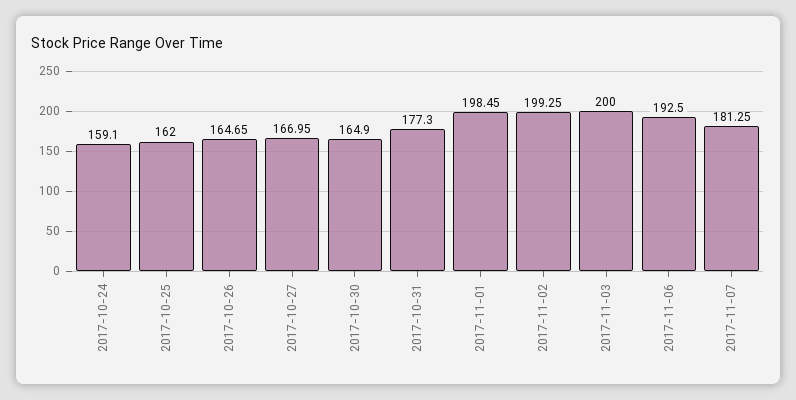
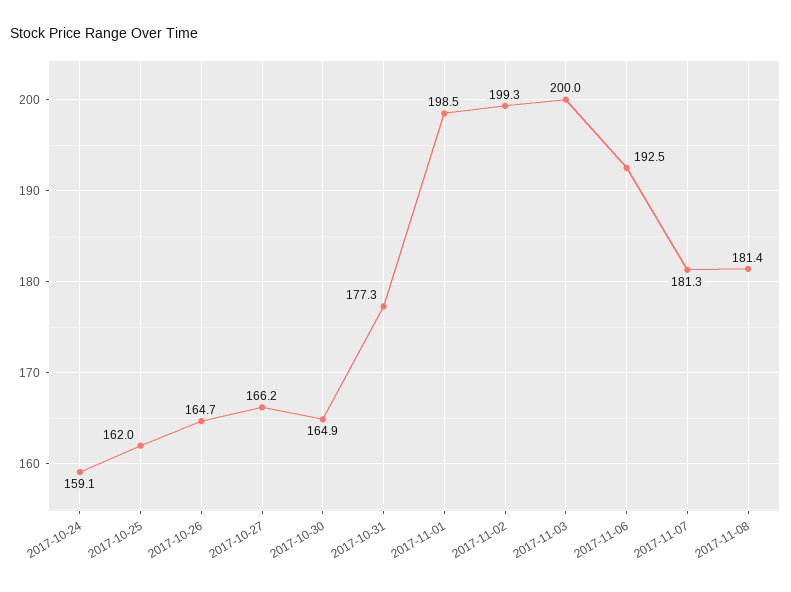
2017-10-27: 166.95 -> 166.2
2017-11-08: none -> 181.4

